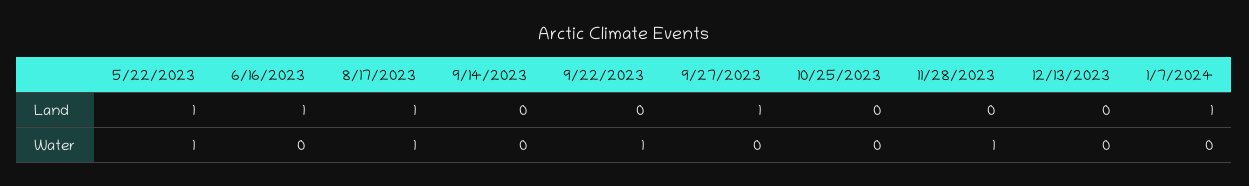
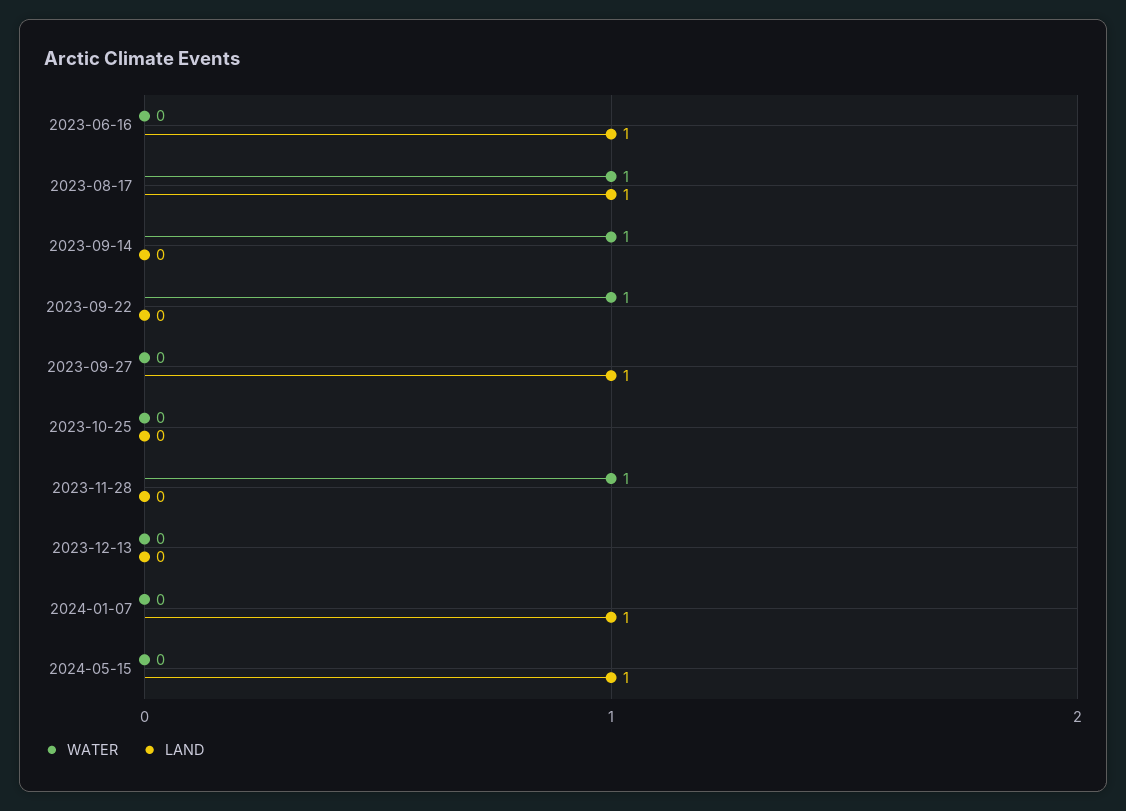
Land, 5/22/2023: 1 -> none
Water, 5/22/2023: 1 -> none
Water, 9/14/2023: 0 -> 1
Water, 2024-05-15: none -> 0
Land, 2024-05-15: none -> 1

